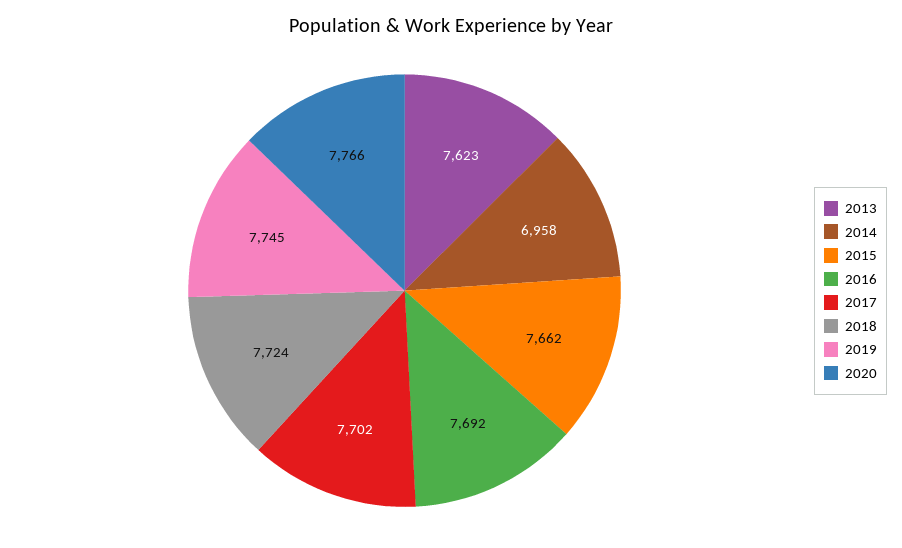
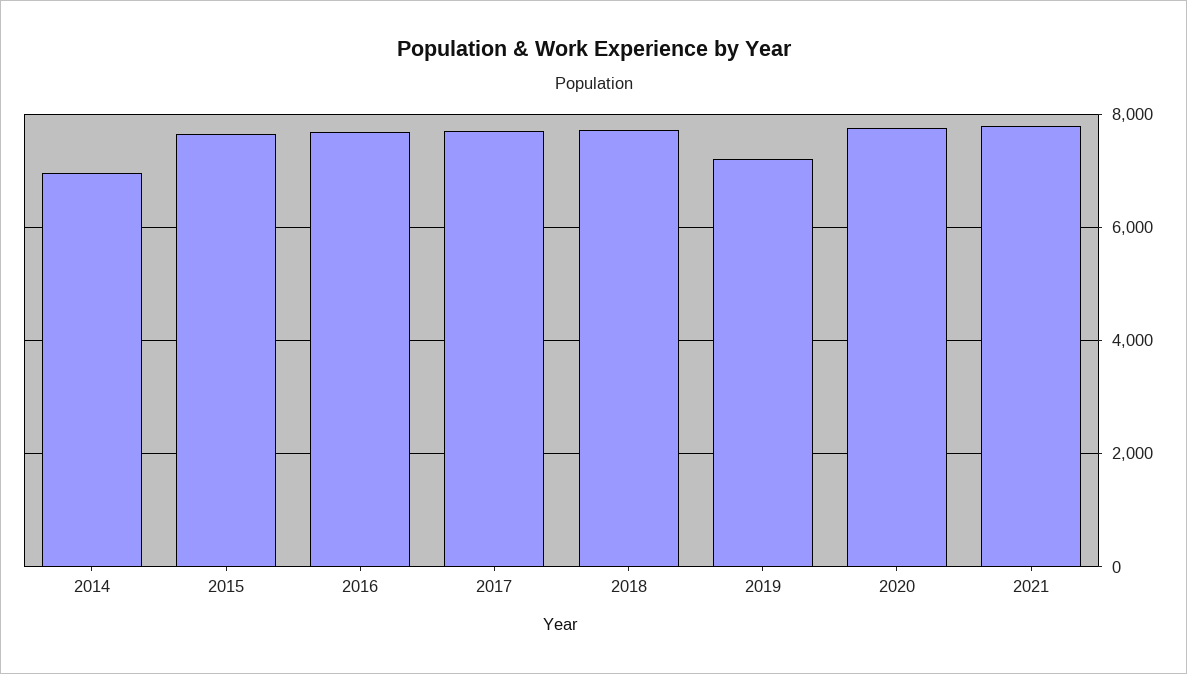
2013: 7623 -> none
2019: 7745 -> 7200
2021: none -> 7800

